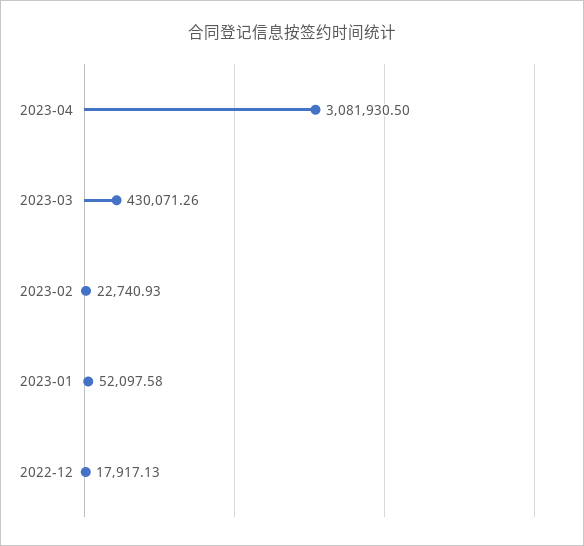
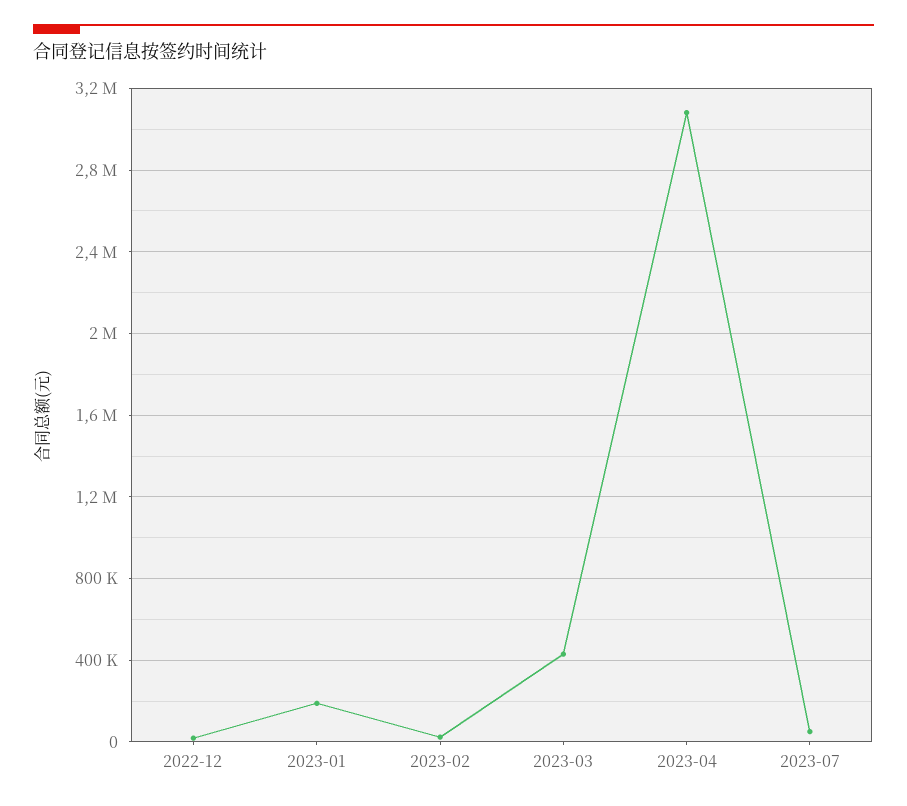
2023-01: 52097.58 -> 200000
2023-07: none -> 50000

